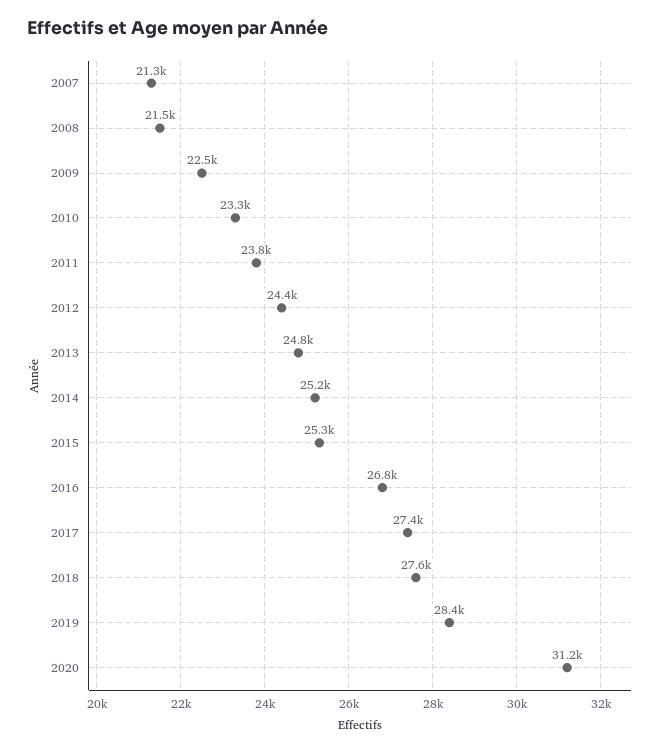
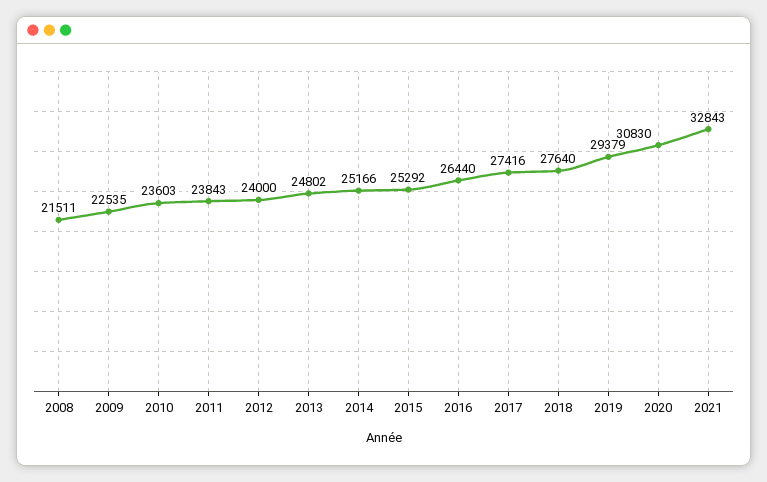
2007: 21300 -> none
2010: 23300 -> 23603
2012: 24400 -> 24000
2016: 26800 -> 26440
2019: 28400 -> 29379
2020: 31200 -> 30830
2021: none -> 32843

